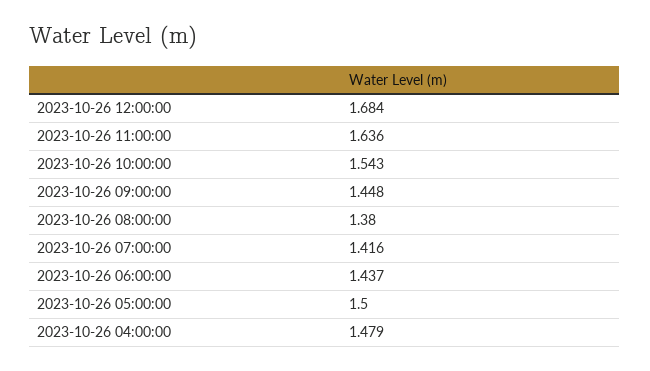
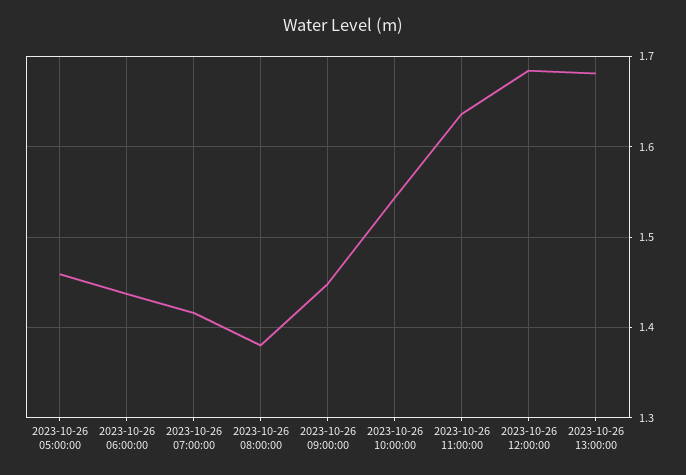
2023-10-26 05:00:00: 1.5 -> 1.46
2023-10-26 04:00:00: 1.479 -> none
2023-10-26 13:00:00: none -> 1.68

